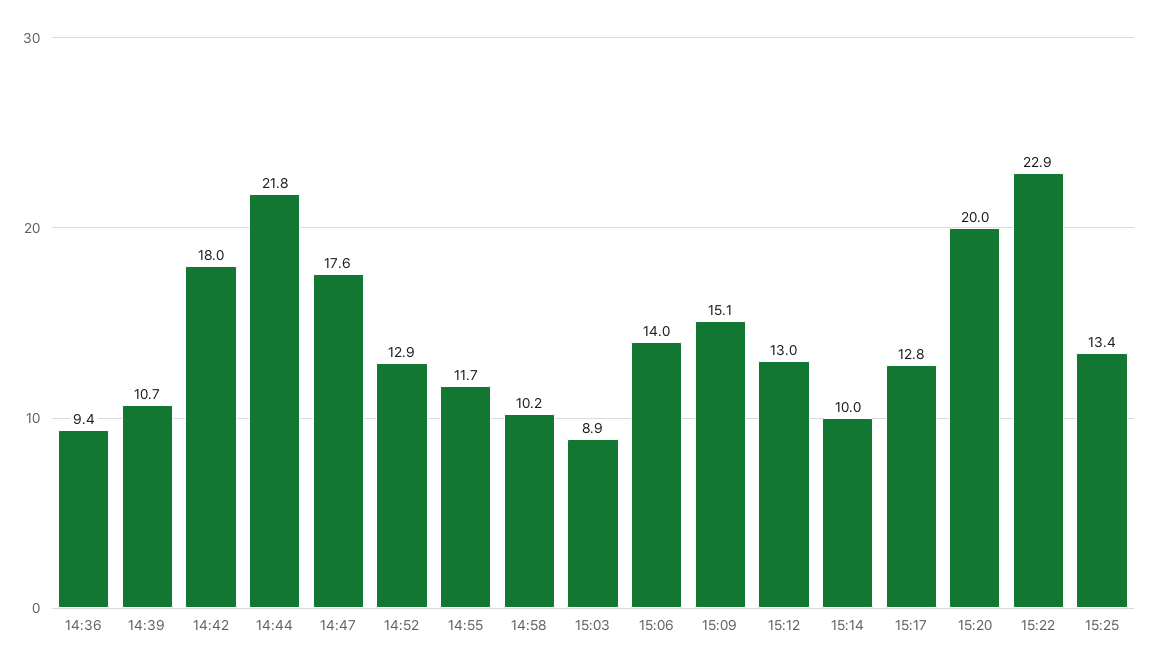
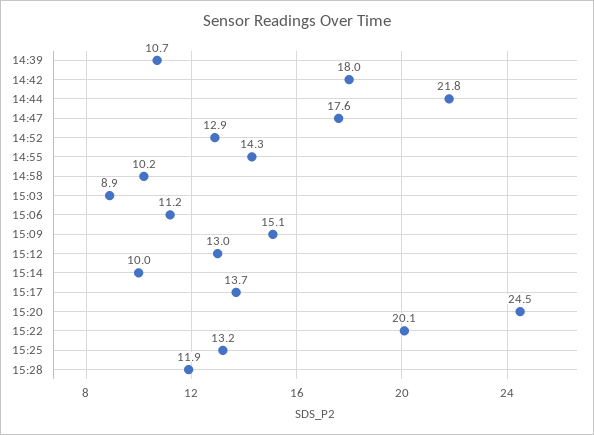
14:36: 9.4 -> none
14:55: 11.7 -> 14.3
15:06: 14 -> 11.2
15:17: 12.8 -> 13.7
15:20: 20 -> 24.5
15:22: 22.9 -> 20.1
15:25: 13.4 -> 13.2
15:28: none -> 11.9

